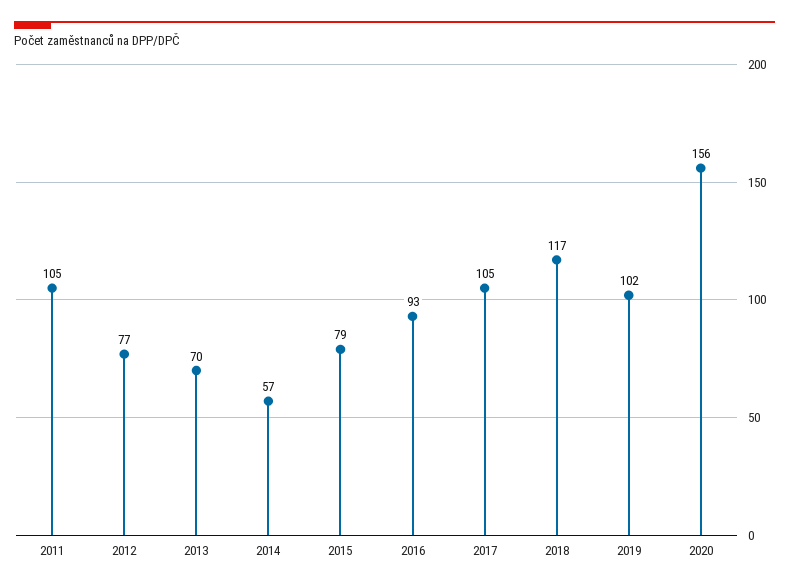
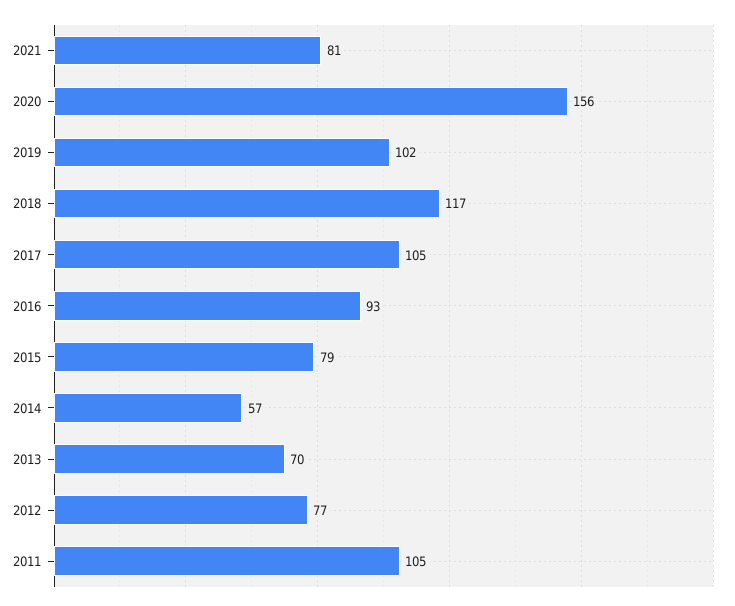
2021: none -> 81

